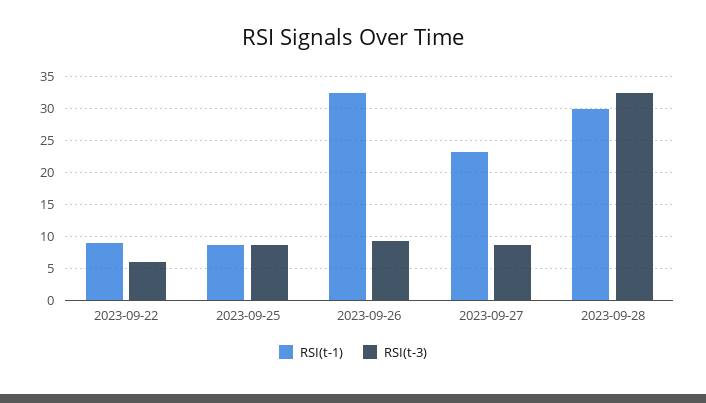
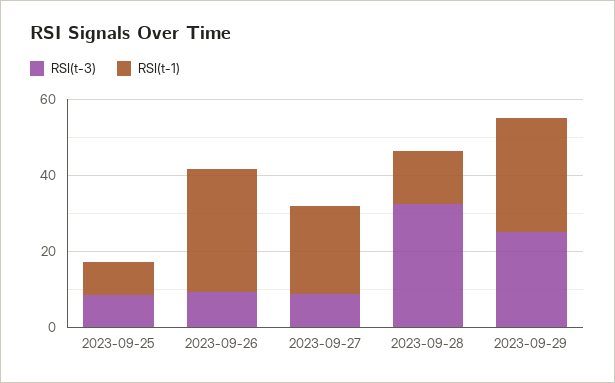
RSI(t-1), 2023-09-22: 9 -> none
RSI(t-3), 2023-09-22: 6 -> none
RSI(t-1), 2023-09-28: 30 -> 15
RSI(t-3), 2023-09-29: none -> 25
RSI(t-1), 2023-09-29: none -> 30

